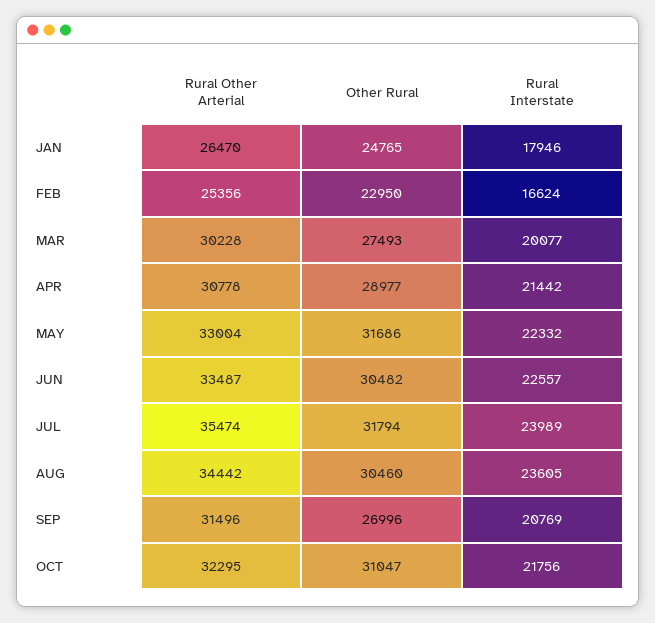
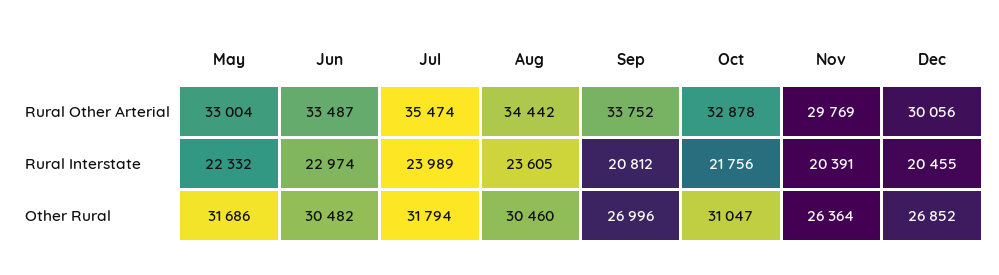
Rural Other Arterial, JAN: 26470 -> none
Other Rural, JAN: 24765 -> none
Rural Interstate, JAN: 17946 -> none
Rural Other Arterial, FEB: 25356 -> none
Other Rural, FEB: 22950 -> none
Rural Interstate, FEB: 16624 -> none
Rural Other Arterial, MAR: 30228 -> none
Other Rural, MAR: 27493 -> none
Rural Interstate, MAR: 20077 -> none
Rural Other Arterial, APR: 30778 -> none
Other Rural, APR: 28977 -> none
Rural Interstate, APR: 21442 -> none
Rural Interstate, JUN: 22557 -> 22974
Rural Other Arterial, SEP: 31496 -> 33752
Rural Interstate, SEP: 20769 -> 20812
Rural Other Arterial, OCT: 32295 -> 32878
Rural Other Arterial, Nov: none -> 29769
Rural Other Arterial, Dec: none -> 30056
Rural Interstate, Nov: none -> 20391
Rural Interstate, Dec: none -> 20455
Other Rural, Nov: none -> 26364
Other Rural, Dec: none -> 26852

